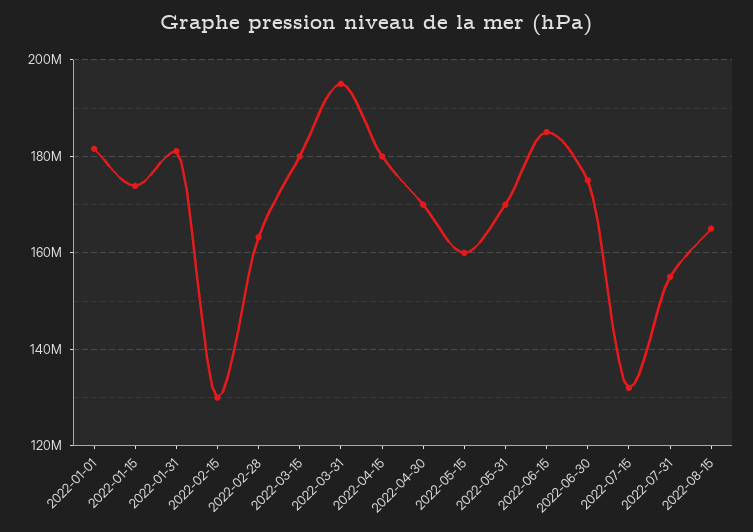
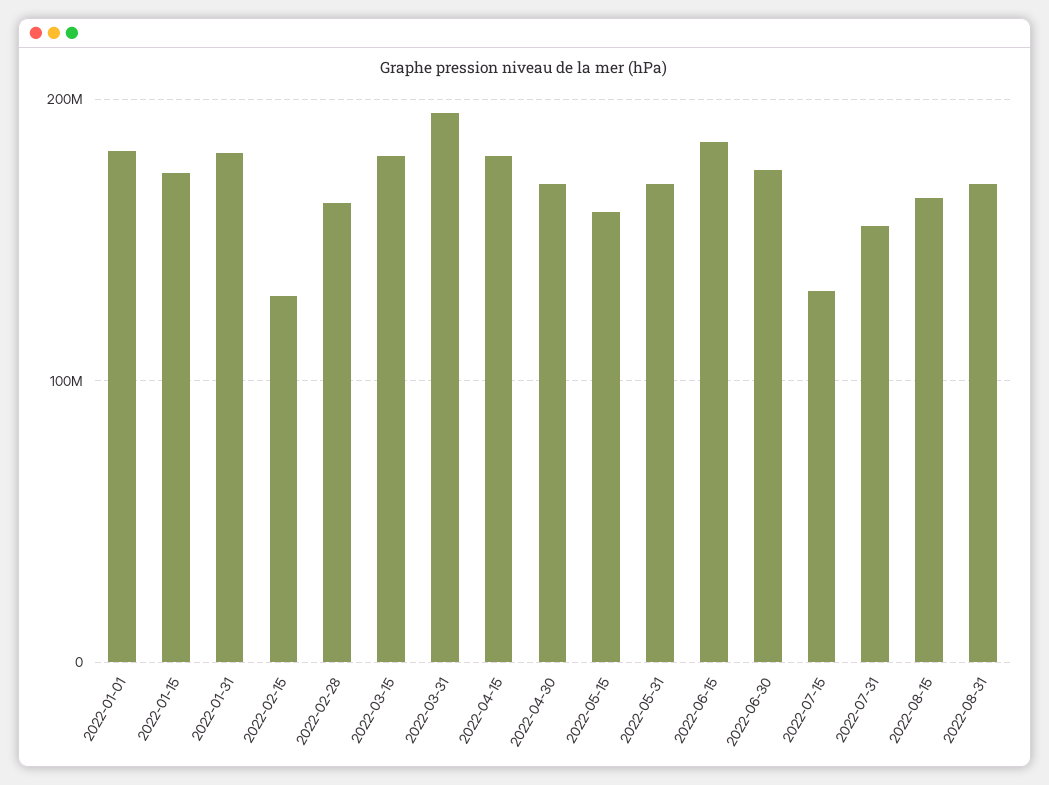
2022-08-31: none -> 170000000

